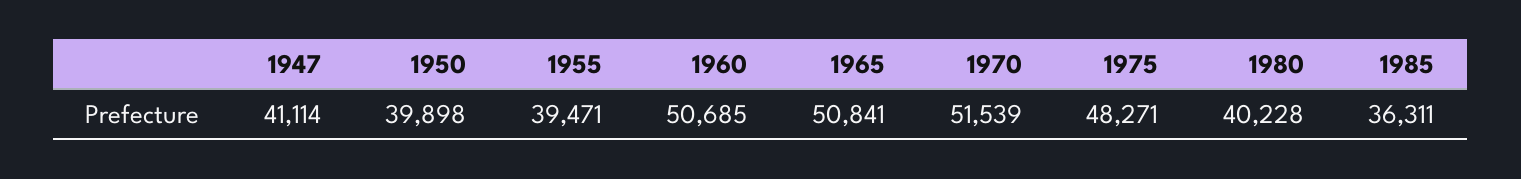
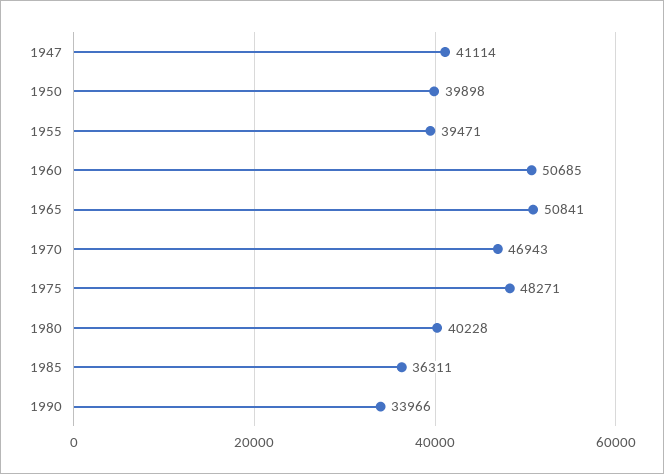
1970: 51539 -> 46943
1990: none -> 33966

